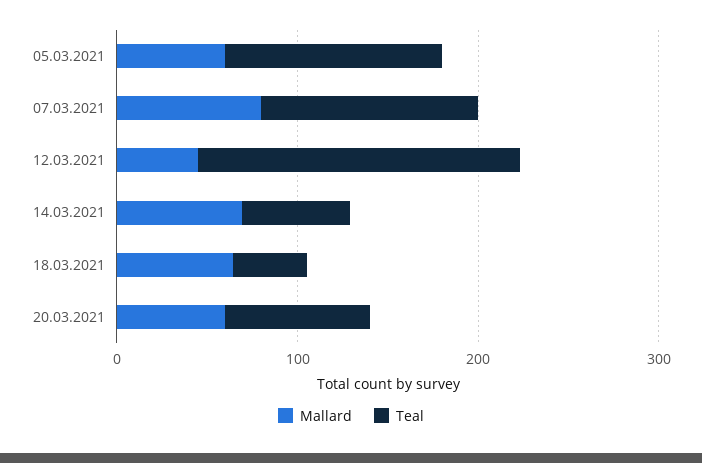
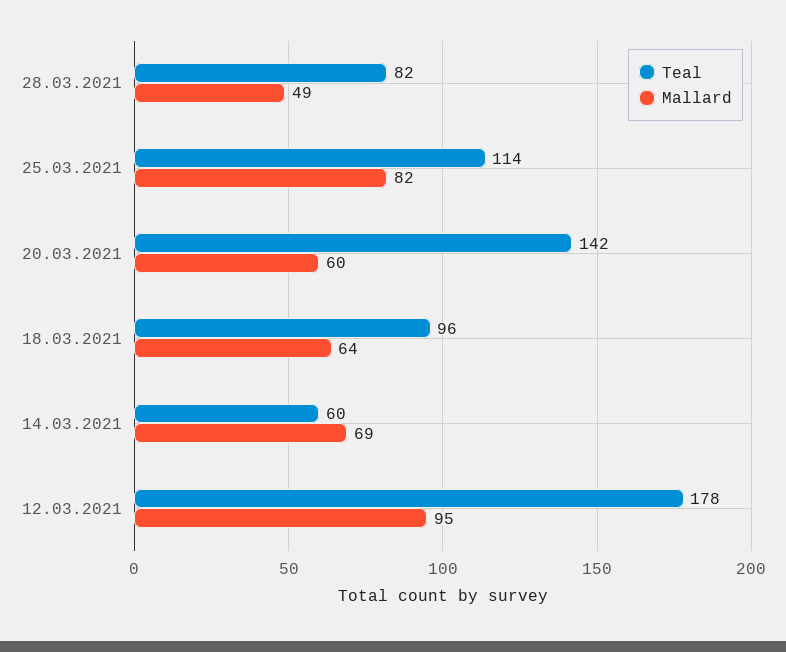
Mallard, 05.03.2021: 60 -> none
Teal, 05.03.2021: 120 -> none
Mallard, 07.03.2021: 80 -> none
Teal, 07.03.2021: 120 -> none
Mallard, 12.03.2021: 40 -> 95
Teal, 18.03.2021: 40 -> 96
Teal, 20.03.2021: 80 -> 142
Teal, 28.03.2021: none -> 82
Mallard, 28.03.2021: none -> 49
Teal, 25.03.2021: none -> 114
Mallard, 25.03.2021: none -> 82

